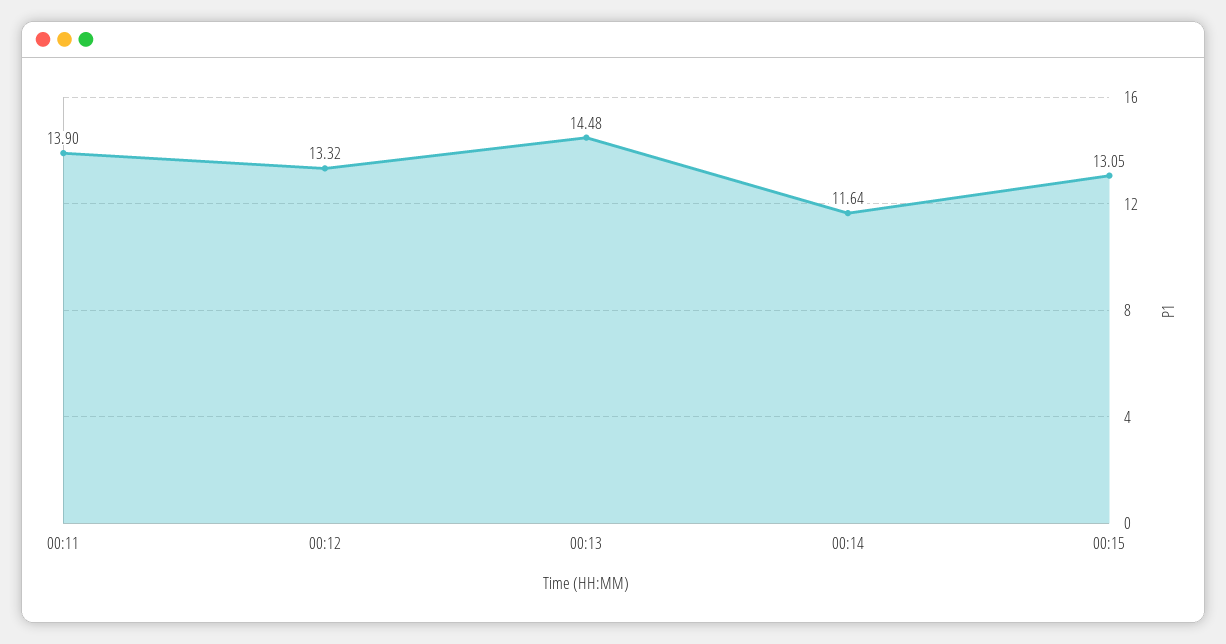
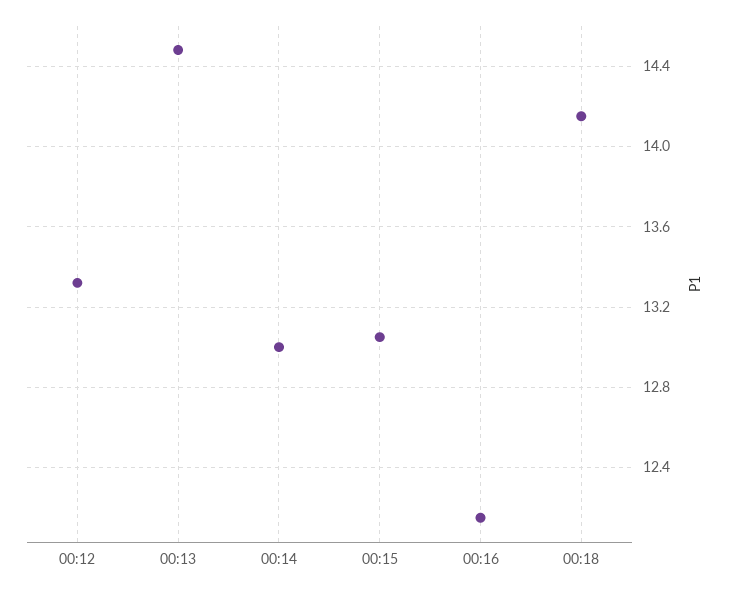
00:11: 13.9 -> none
00:14: 11.64 -> 13
00:16: none -> 12.15
00:18: none -> 14.15

